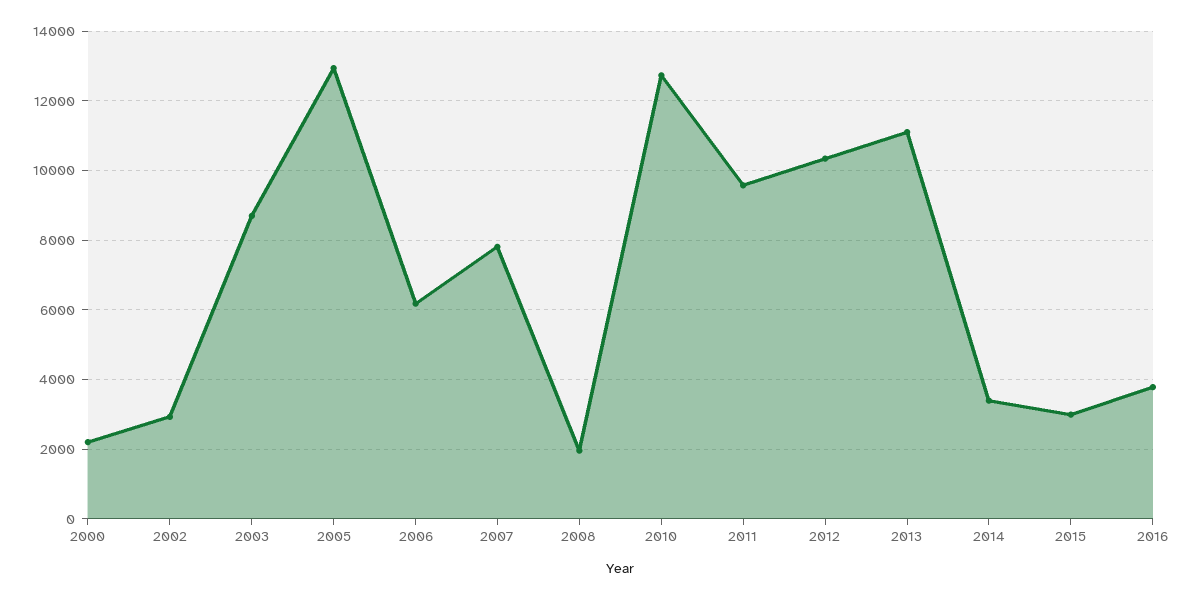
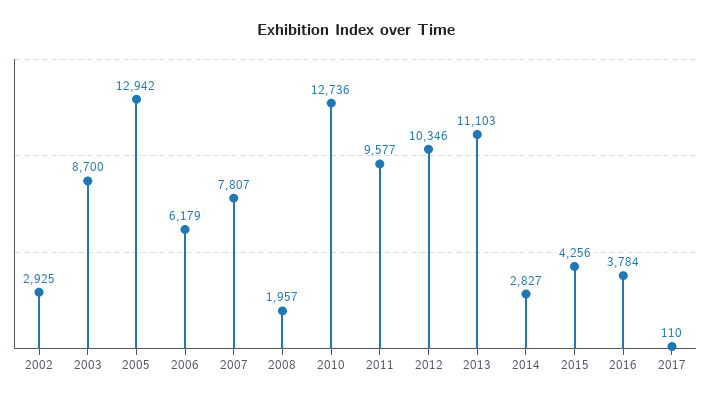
2000: 2200 -> none
2014: 3400 -> 2827
2015: 3000 -> 4256
2017: none -> 110

